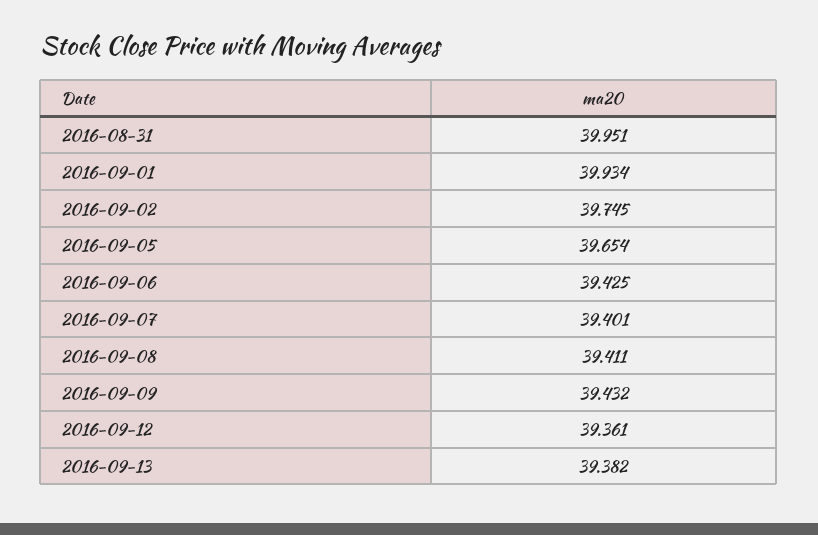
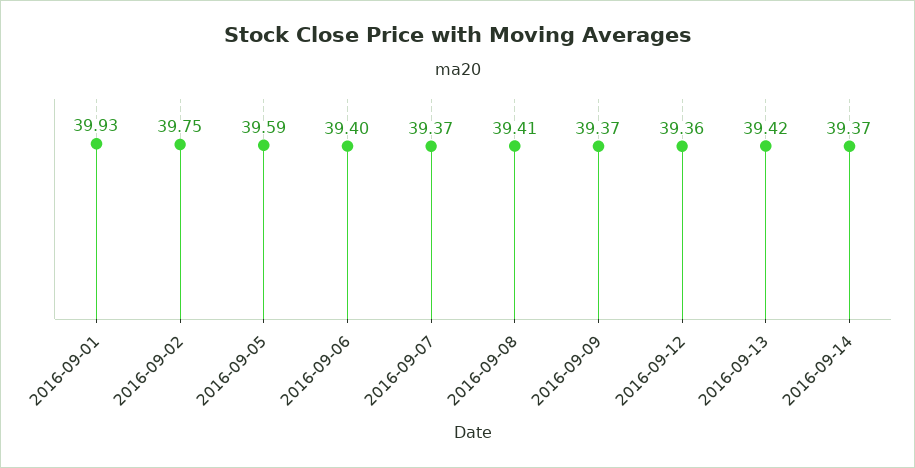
2016-08-31: 39.951 -> none
2016-09-05: 39.654 -> 39.59
2016-09-06: 39.425 -> 39.4
2016-09-07: 39.401 -> 39.37
2016-09-09: 39.432 -> 39.37
2016-09-13: 39.382 -> 39.42
2016-09-14: none -> 39.37

